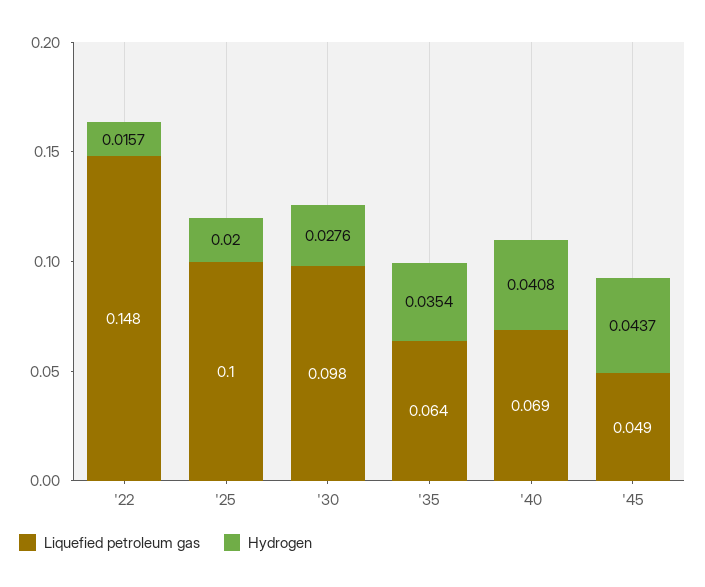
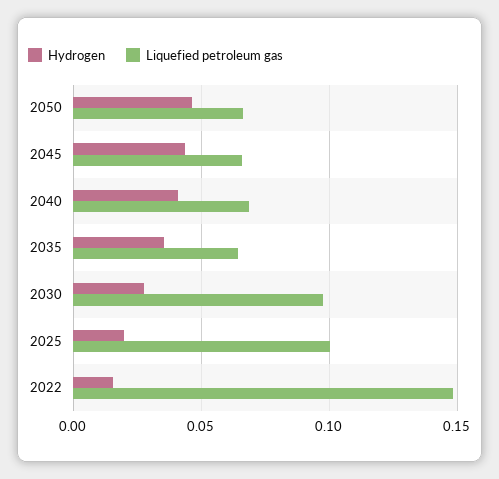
Liquefied petroleum gas, '45: 0.049 -> 0.065
Hydrogen, 2050: none -> 0.045
Liquefied petroleum gas, 2050: none -> 0.065

